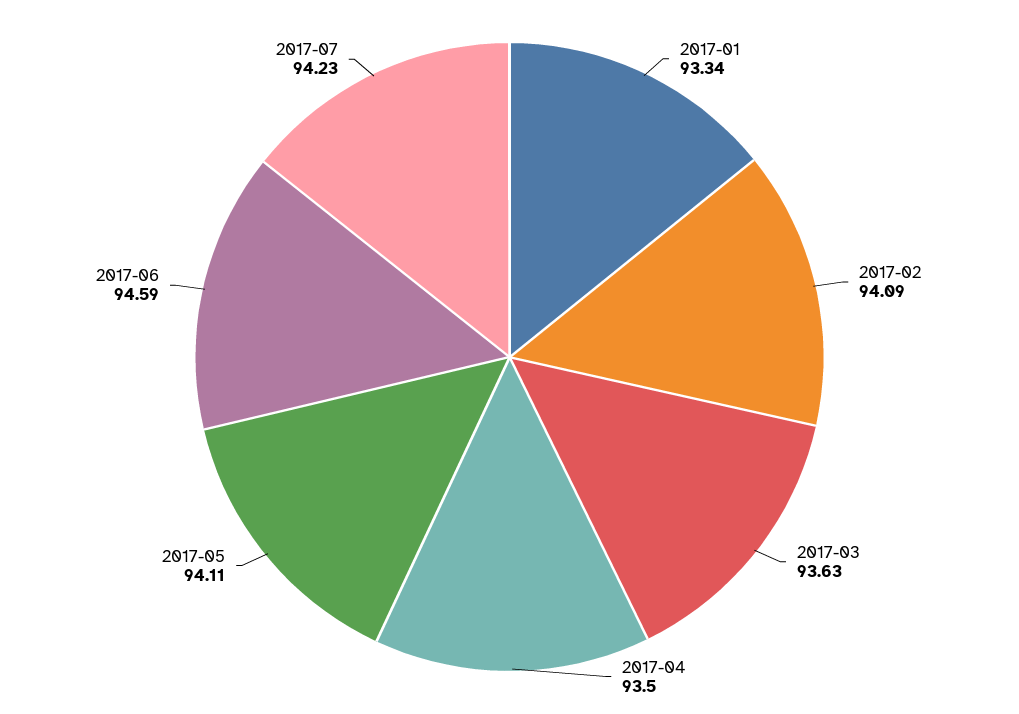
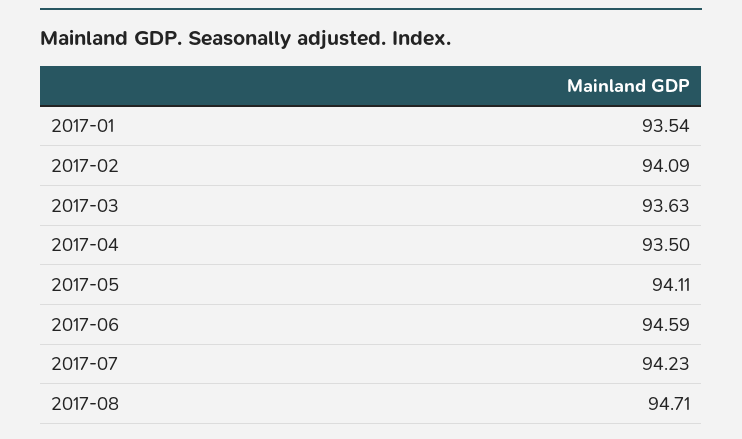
2017-01: 93.34 -> 93.54
2017-08: none -> 94.71

